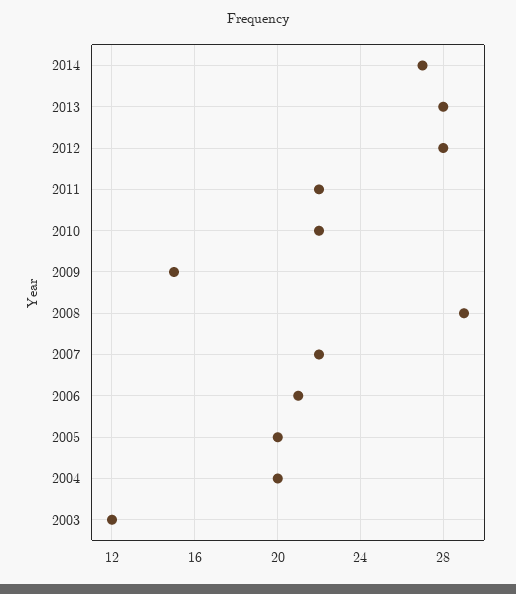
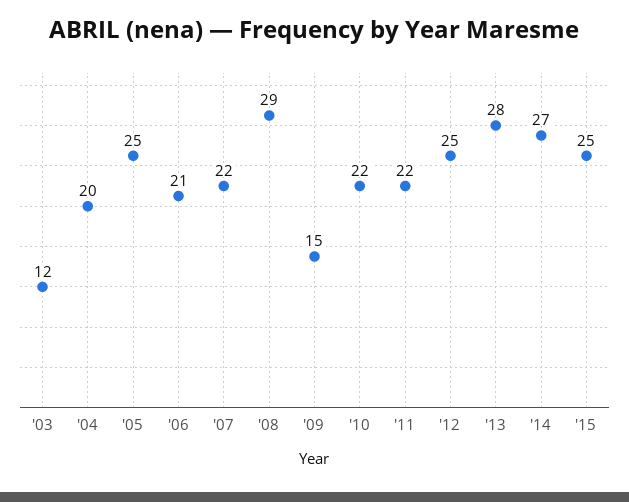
2012: 28 -> 25
2005: 20 -> 25
'15: none -> 25

